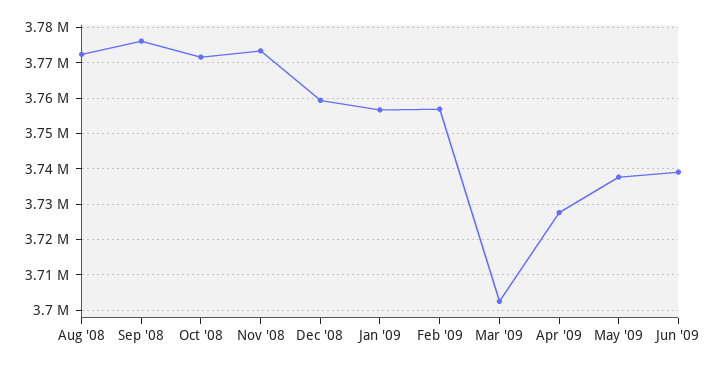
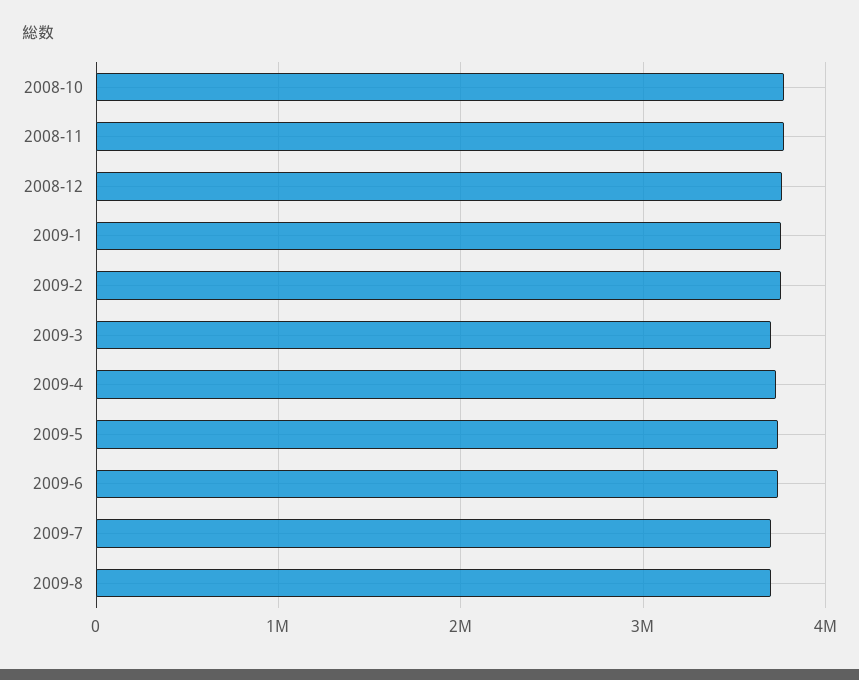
Aug '08: 3772000 -> none
Sep '08: 3776000 -> none
2009-7: none -> 3700000
2009-8: none -> 3700000

